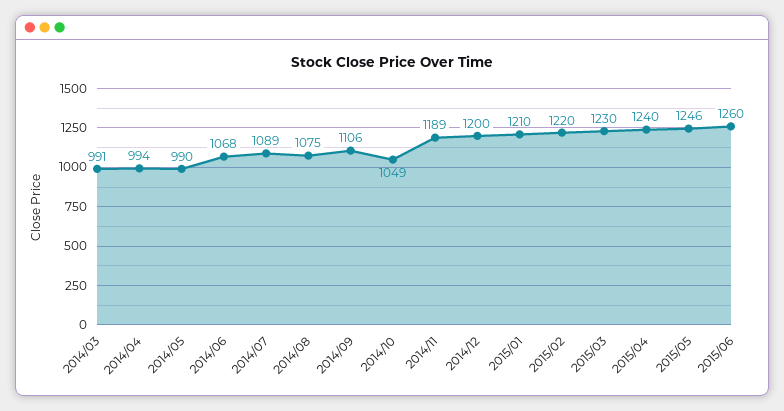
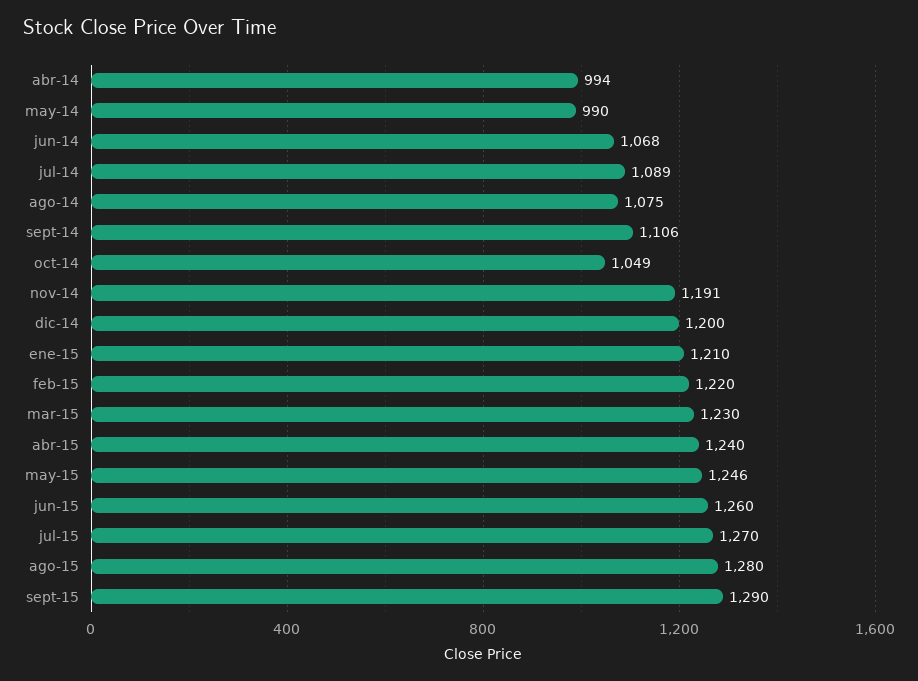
2014/03: 991 -> none
2014/11: 1189 -> 1191
jul-15: none -> 1270
ago-15: none -> 1280
sept-15: none -> 1290

